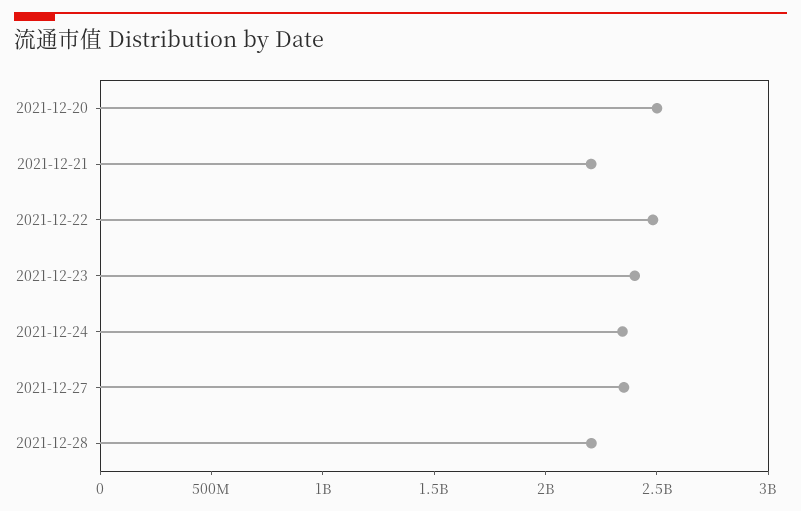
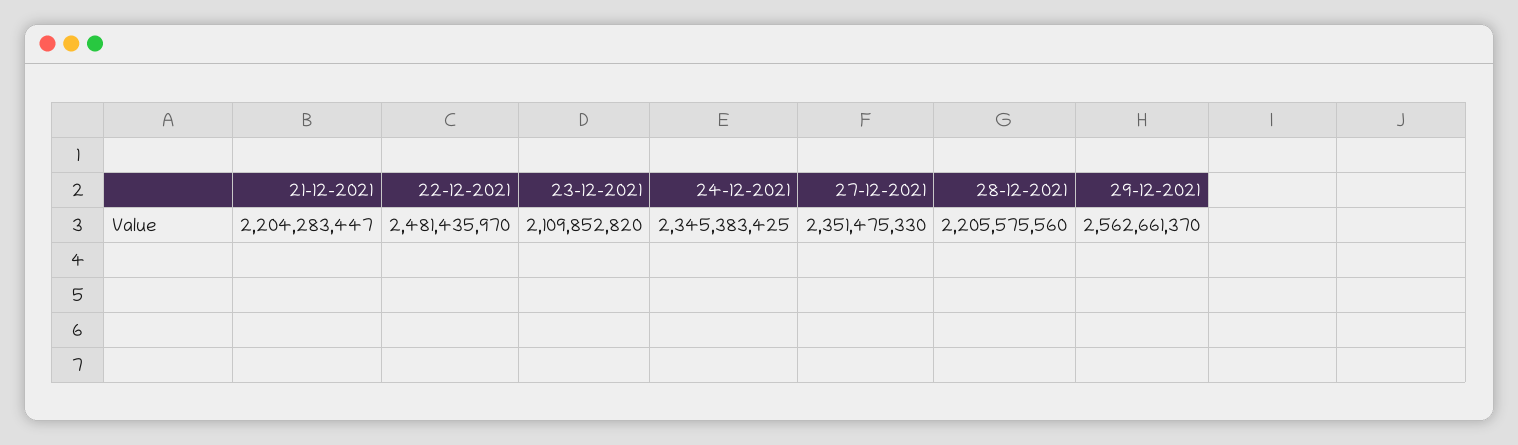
2021-12-20: 2500000000 -> none
2021-12-23: 2400000000 -> 2109852820
29-12-2021: none -> 2562661370

